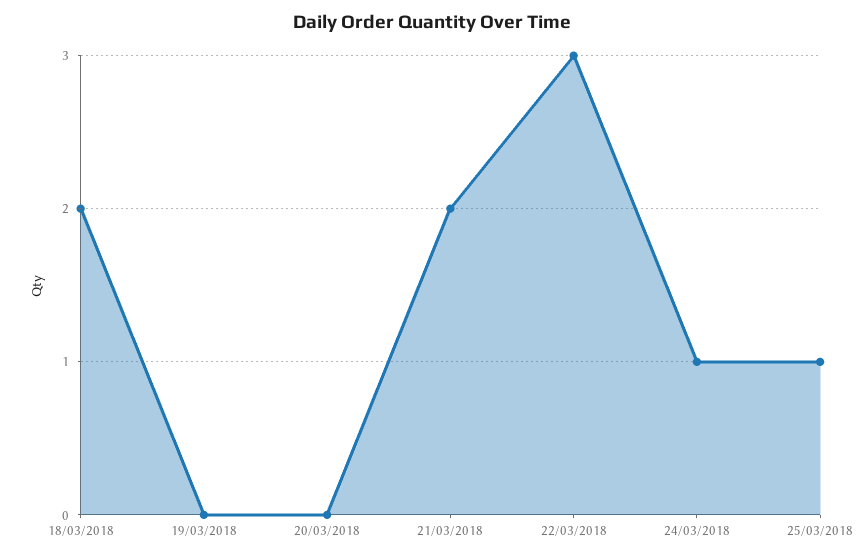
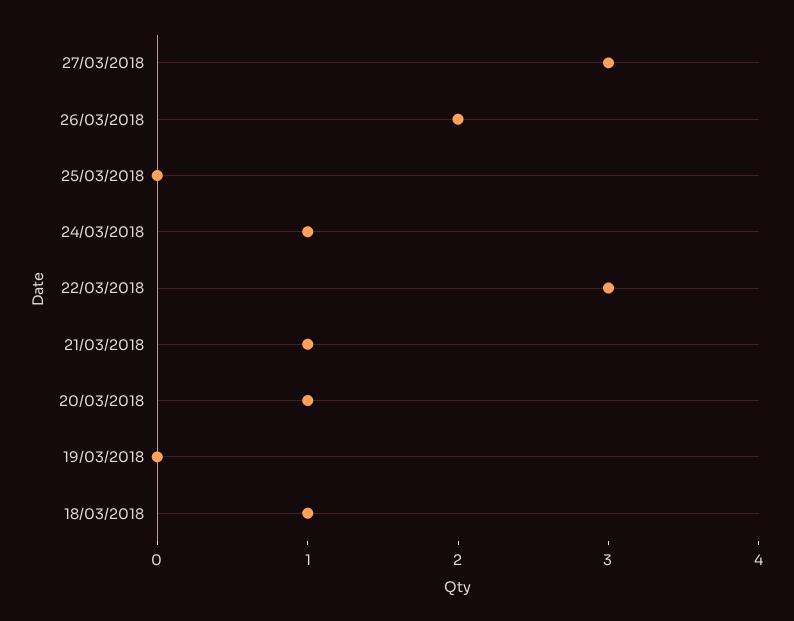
18/03/2018: 2 -> 1
20/03/2018: 0 -> 1
21/03/2018: 2 -> 1
25/03/2018: 1 -> 0
27/03/2018: none -> 3
26/03/2018: none -> 2

